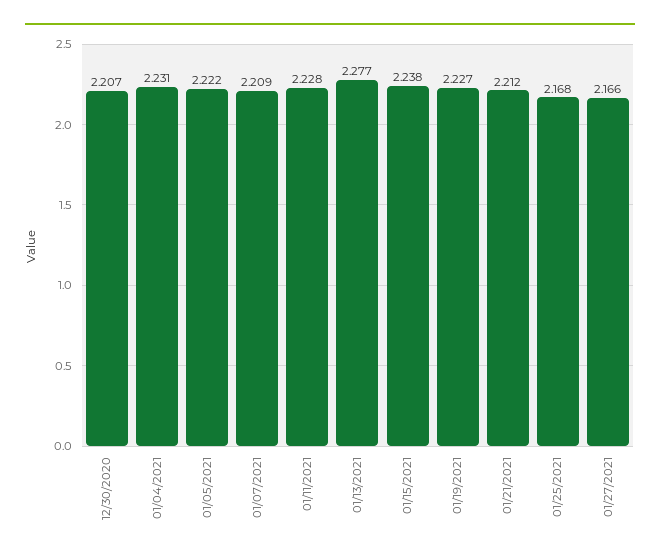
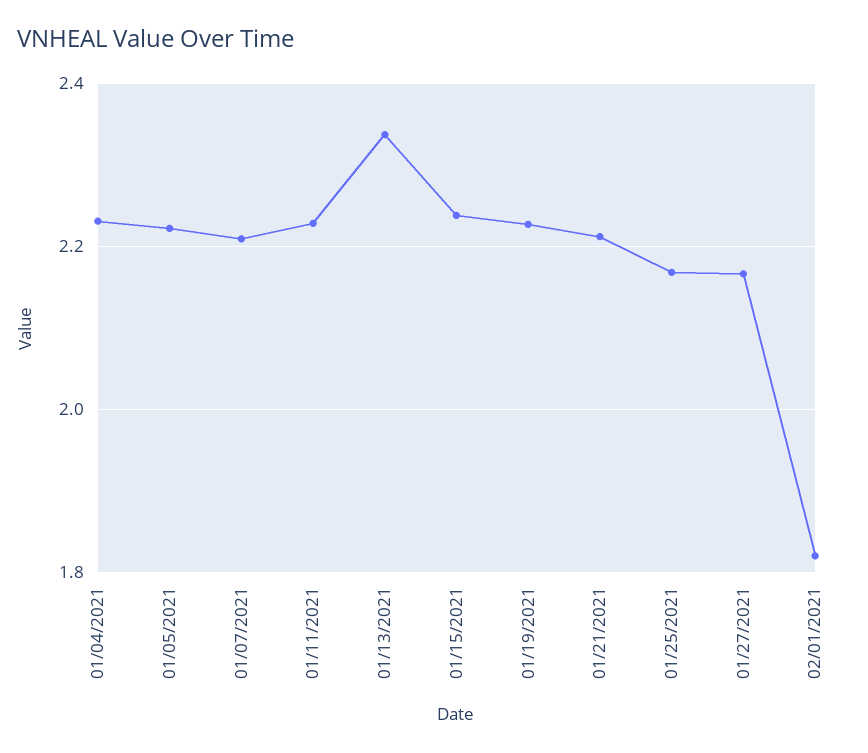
12/30/2020: 2.207 -> none
01/13/2021: 2.277 -> 2.34
02/01/2021: none -> 1.82

